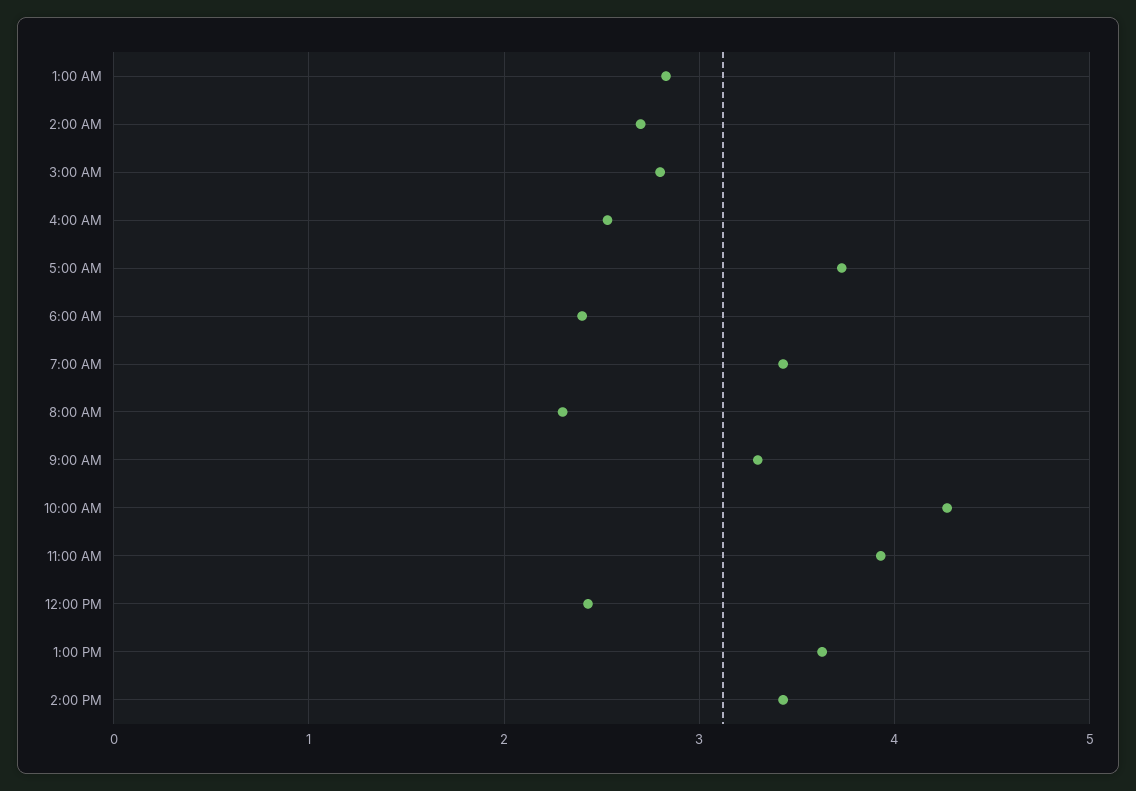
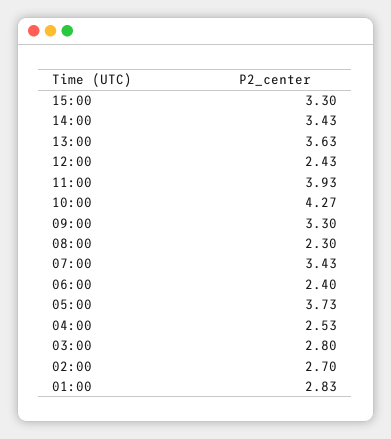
15:00: none -> 3.3

